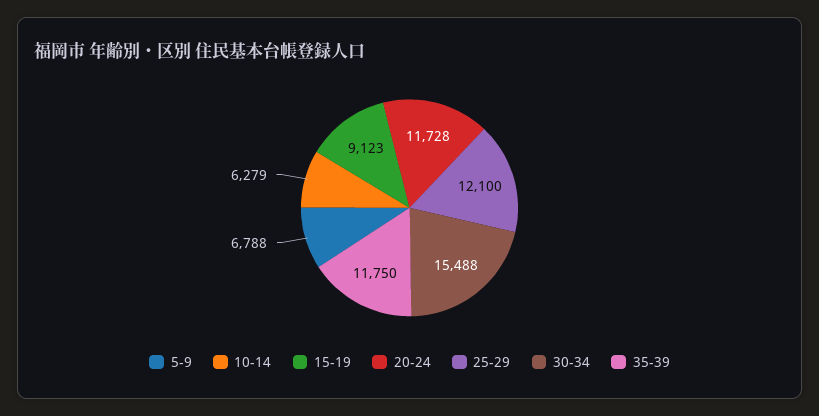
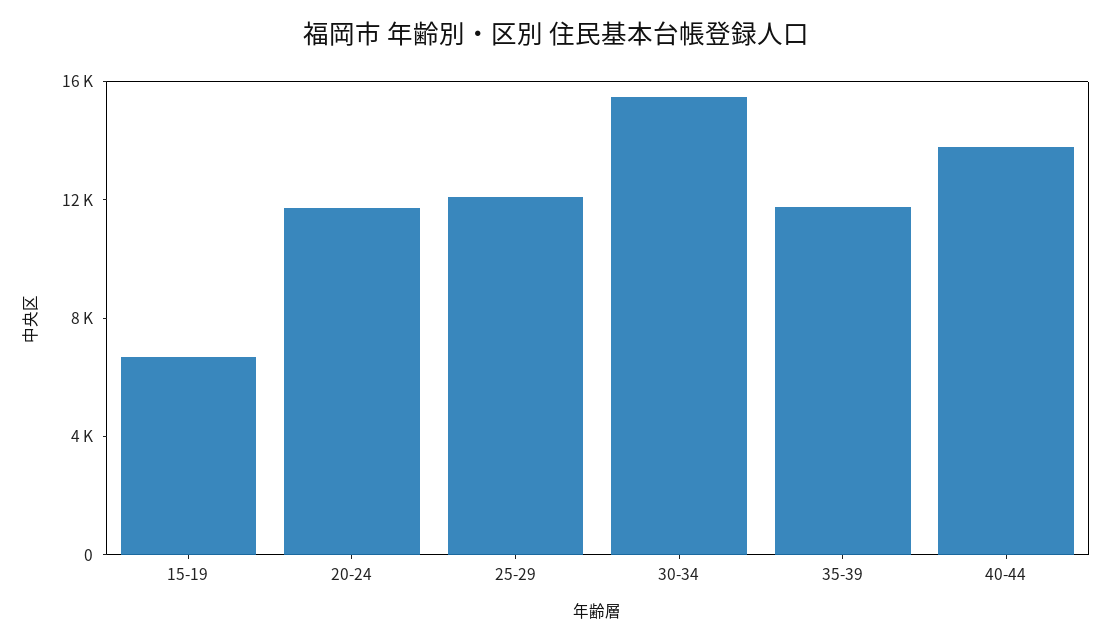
5-9: 6788 -> none
10-14: 6279 -> none
15-19: 9123 -> 7000
40-44: none -> 14000

